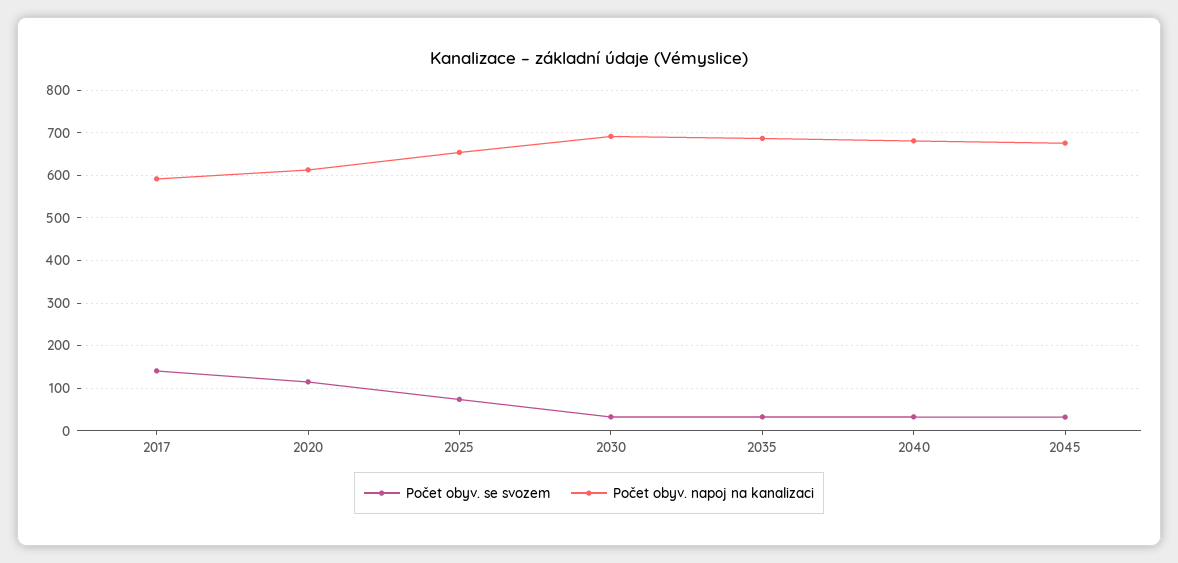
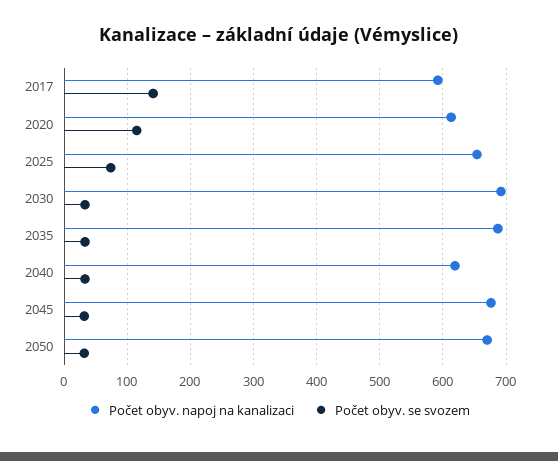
Počet obyv. napoj na kanalizaci, 2040: 680 -> 620
Počet obyv. napoj na kanalizaci, 2050: none -> 670
Počet obyv. se svozem, 2050: none -> 30

